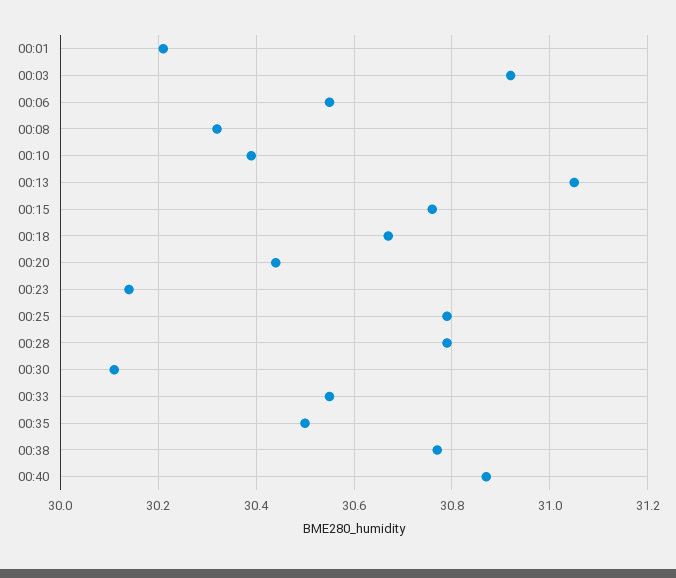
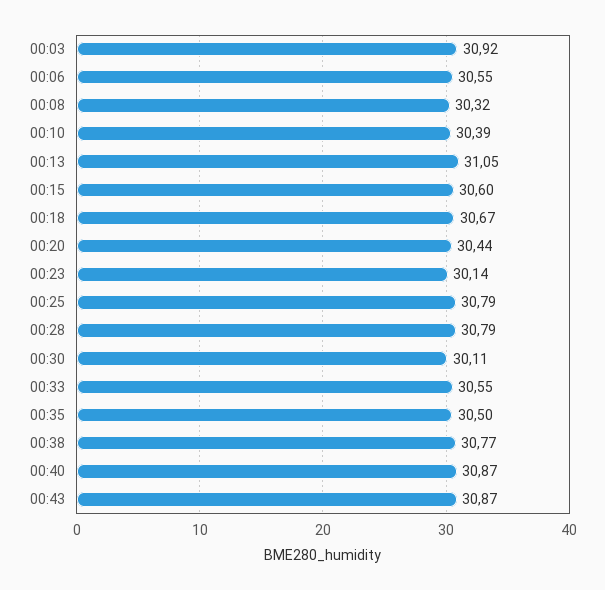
00:01: 30.2 -> none
00:15: 30.75 -> 30.6
00:43: none -> 30.87

